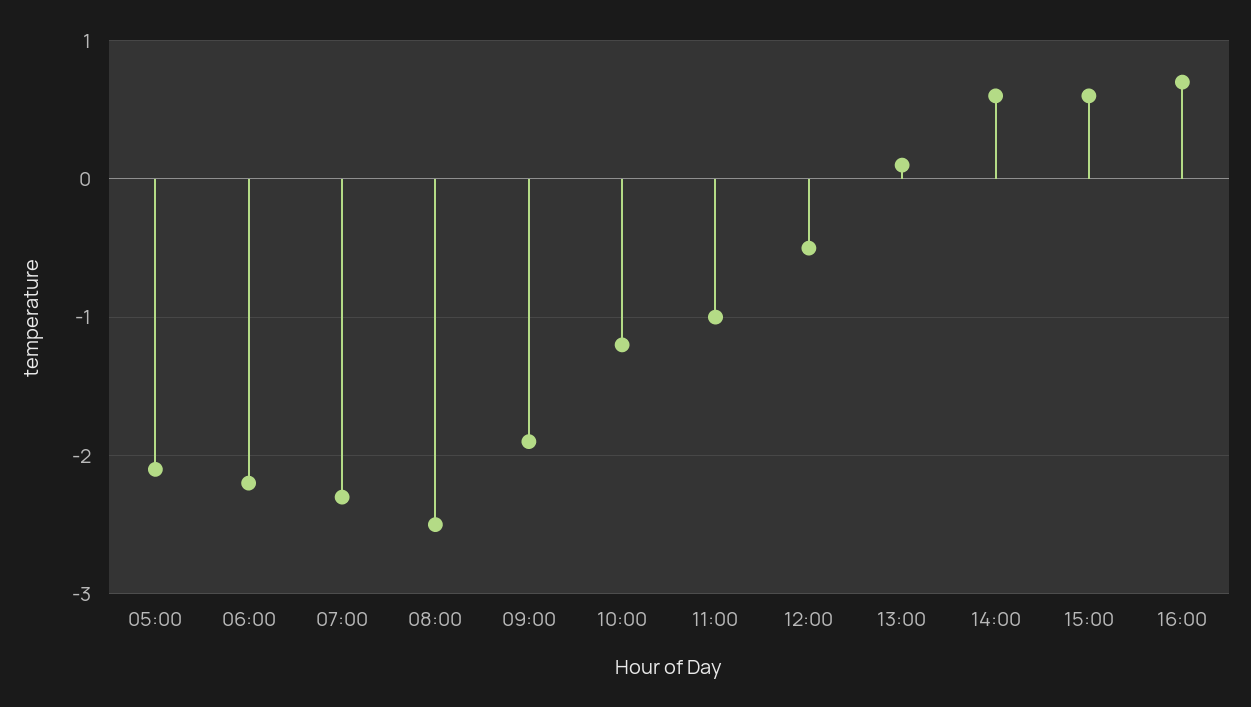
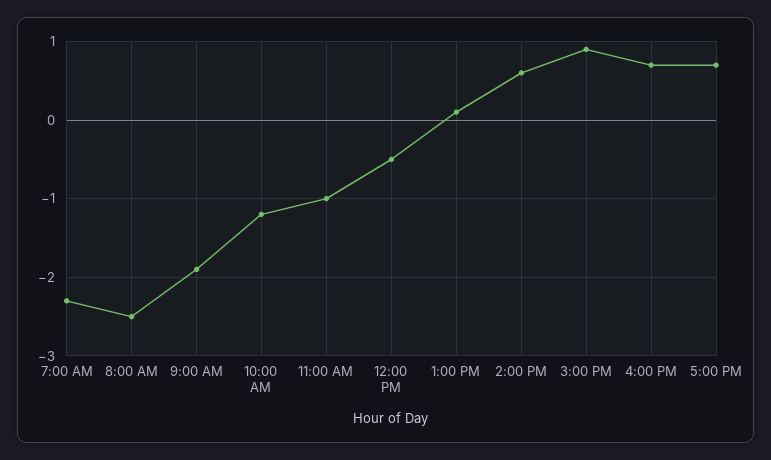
05:00: -2.1 -> none
06:00: -2.2 -> none
15:00: 0.6 -> 0.9
5:00 PM: none -> 0.7

